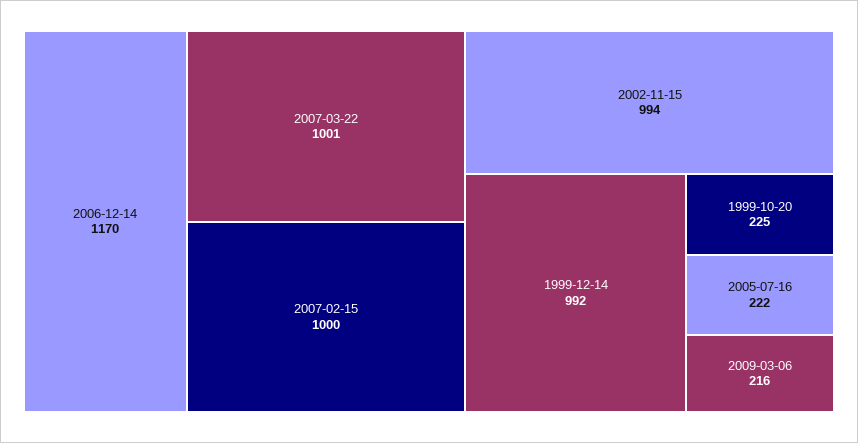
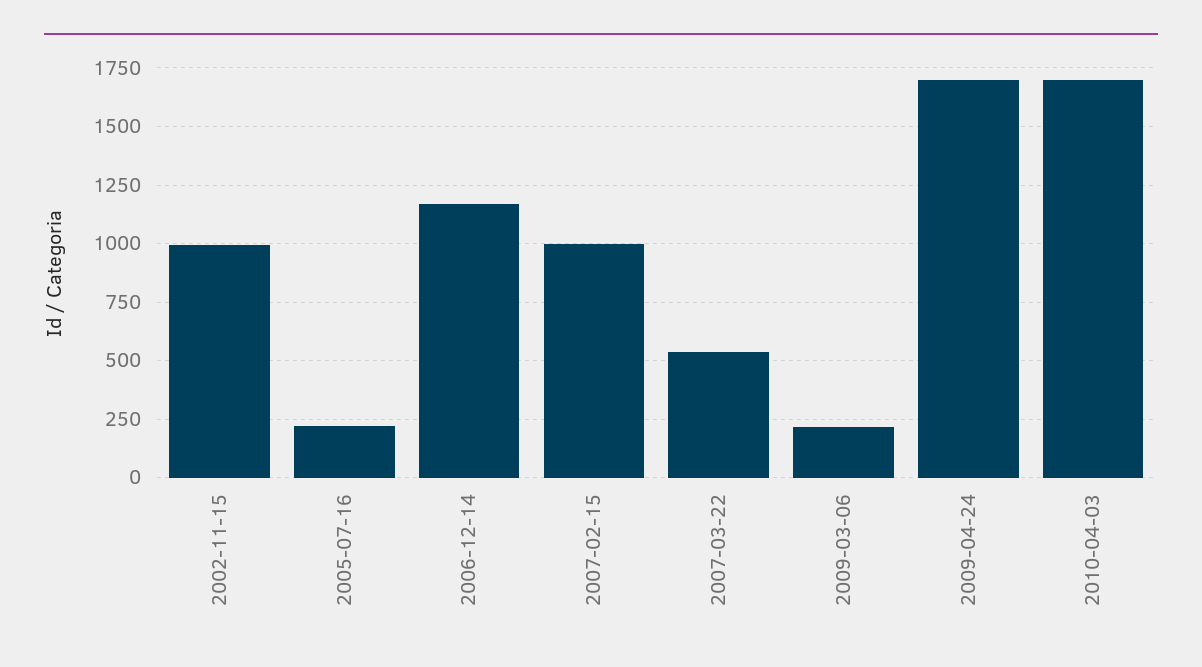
2007-03-22: 1001 -> 550
1999-12-14: 992 -> none
1999-10-20: 225 -> none
2009-04-24: none -> 1700
2010-04-03: none -> 1700

